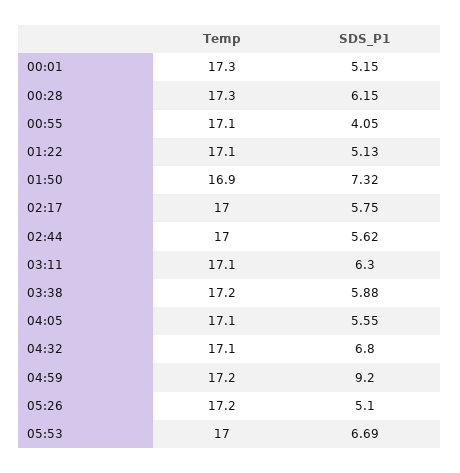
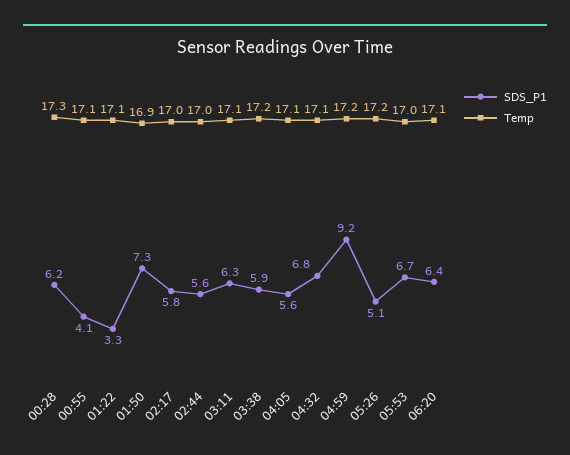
Temp, 00:01: 17.3 -> none
SDS_P1, 00:01: 5.15 -> none
SDS_P1, 01:22: 5.13 -> 3.3
SDS_P1, 06:20: none -> 6.4
Temp, 06:20: none -> 17.1

